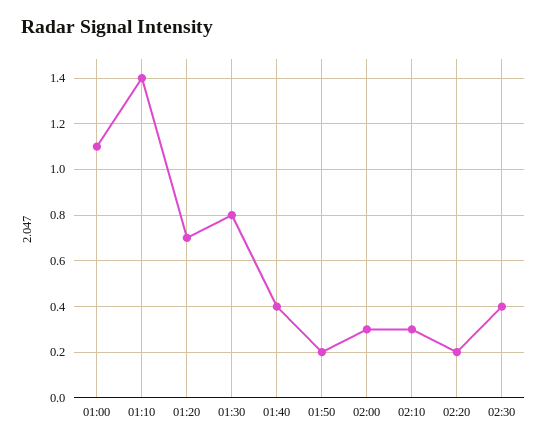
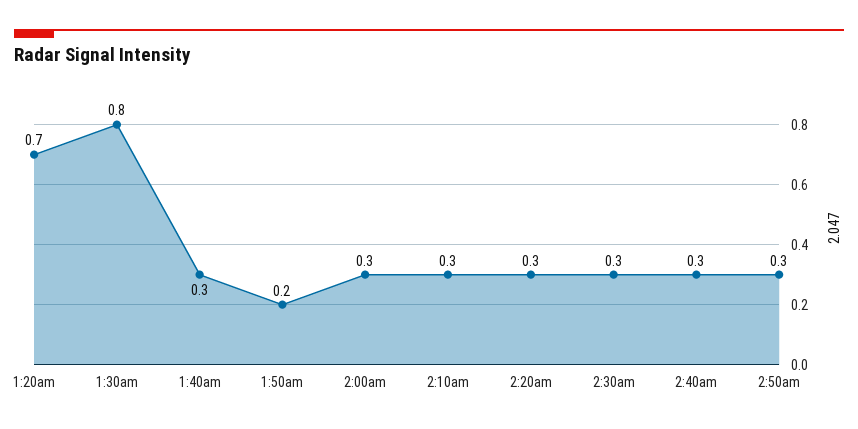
01:00: 1.1 -> none
01:10: 1.4 -> none
01:40: 0.4 -> 0.3
02:20: 0.2 -> 0.3
02:30: 0.4 -> 0.3
2:40am: none -> 0.3
2:50am: none -> 0.3

